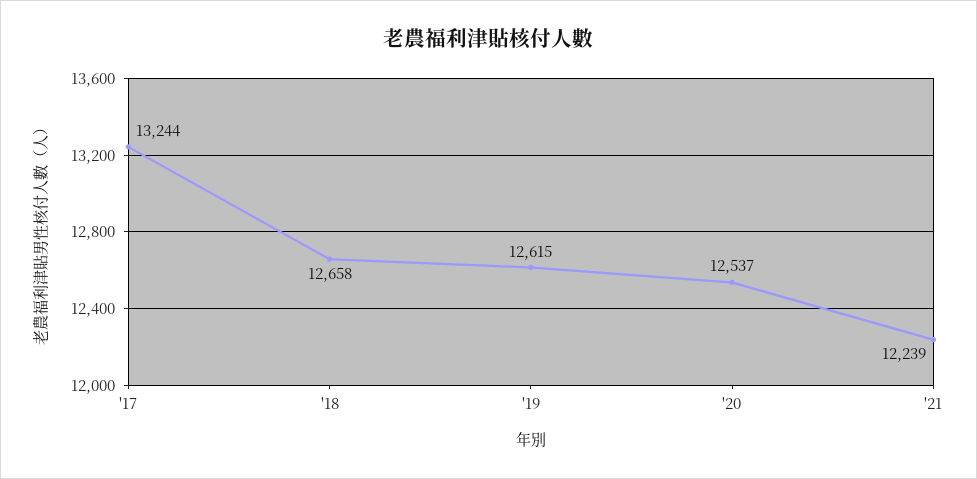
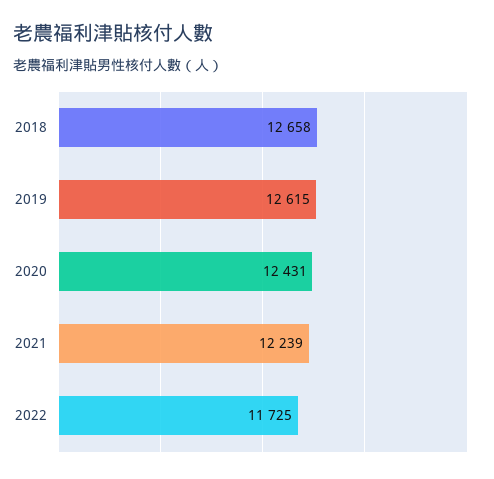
'17: 13244 -> none
'20: 12537 -> 12431
2022: none -> 11725

